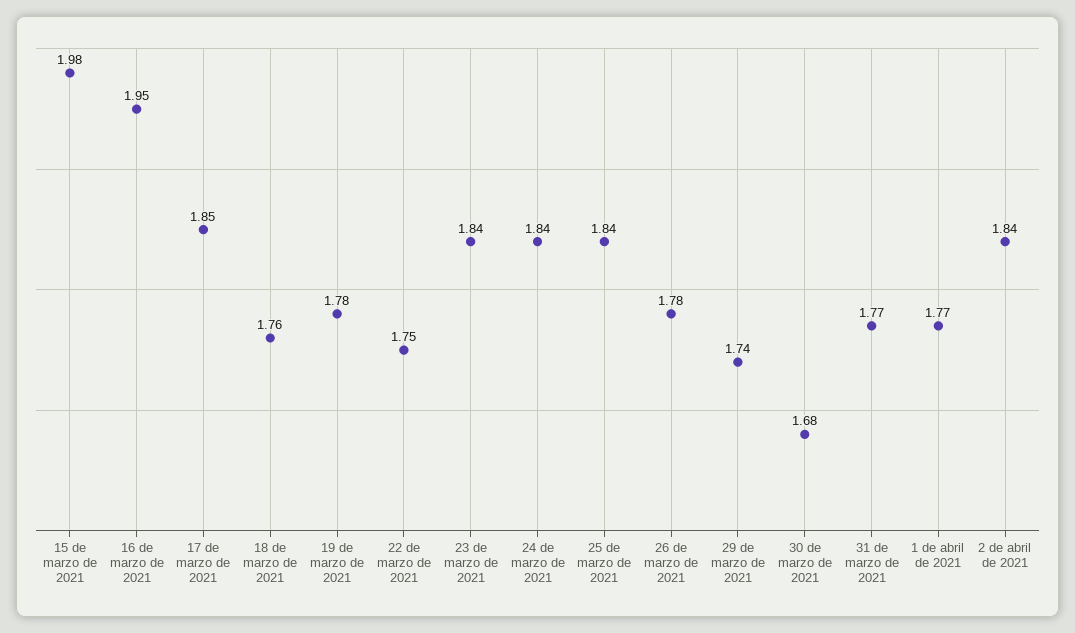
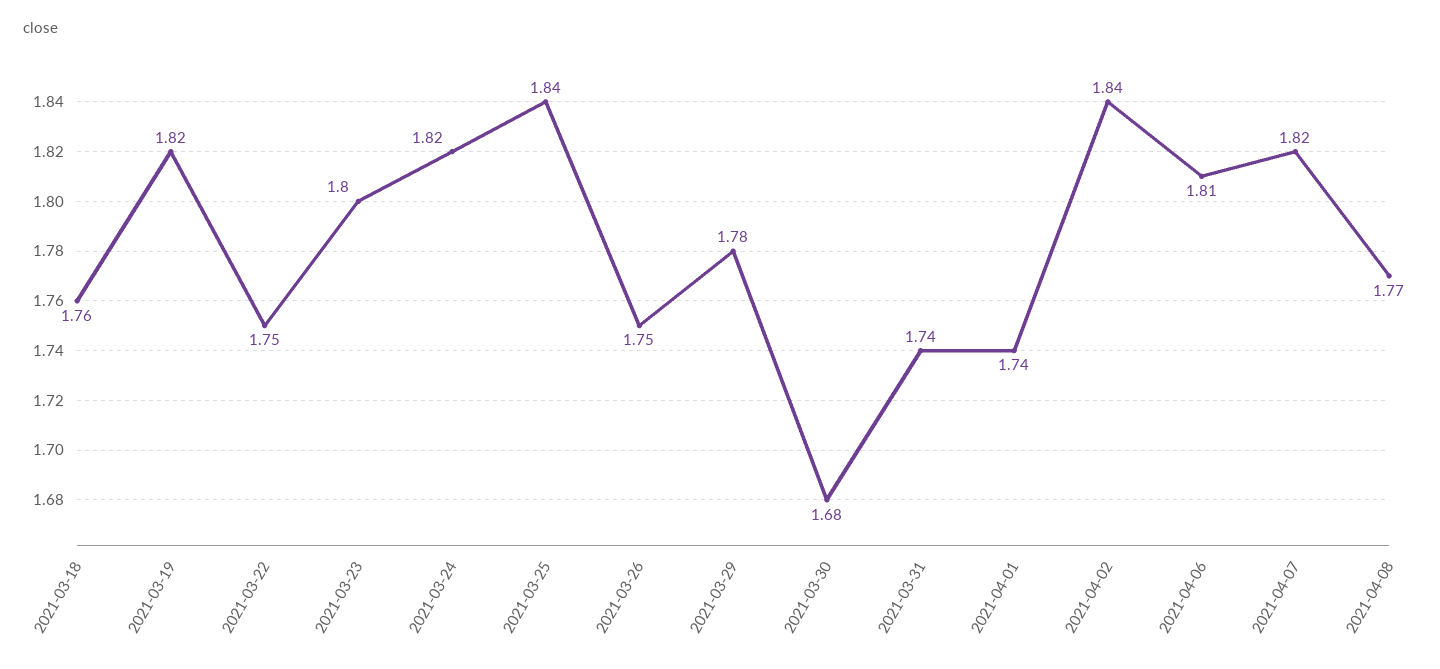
15 de marzo de 2021: 1.98 -> none
16 de marzo de 2021: 1.95 -> none
17 de marzo de 2021: 1.85 -> none
19 de marzo de 2021: 1.78 -> 1.82
23 de marzo de 2021: 1.84 -> 1.8
24 de marzo de 2021: 1.84 -> 1.82
26 de marzo de 2021: 1.78 -> 1.75
29 de marzo de 2021: 1.74 -> 1.78
31 de marzo de 2021: 1.77 -> 1.74
1 de abril de 2021: 1.77 -> 1.74
2021-04-06: none -> 1.81
2021-04-07: none -> 1.82
2021-04-08: none -> 1.77

